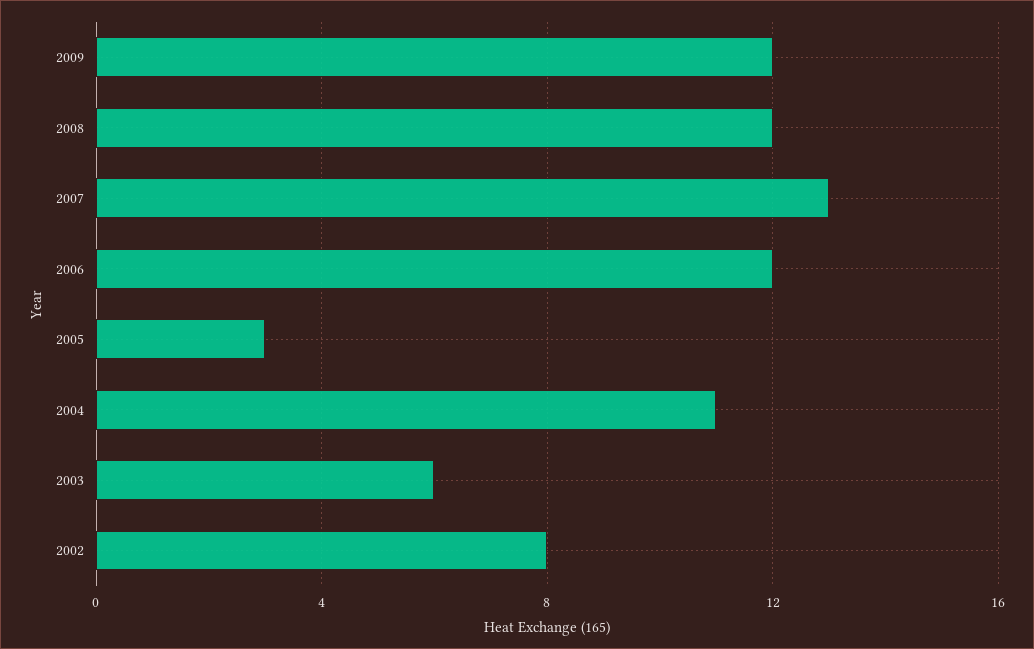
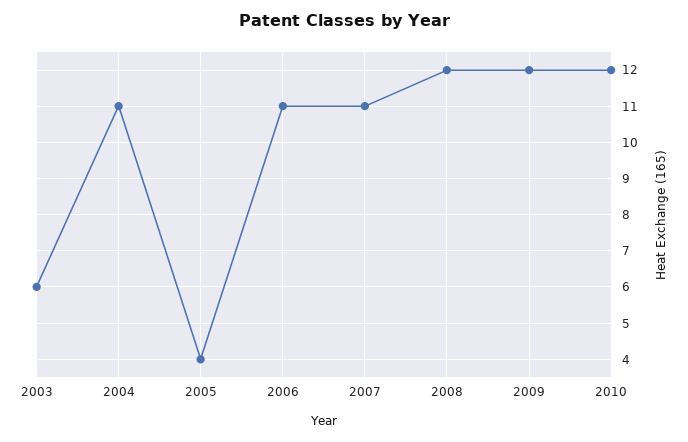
2007: 13 -> 11
2006: 12 -> 11
2005: 3 -> 4
2002: 8 -> none
2010: none -> 12

